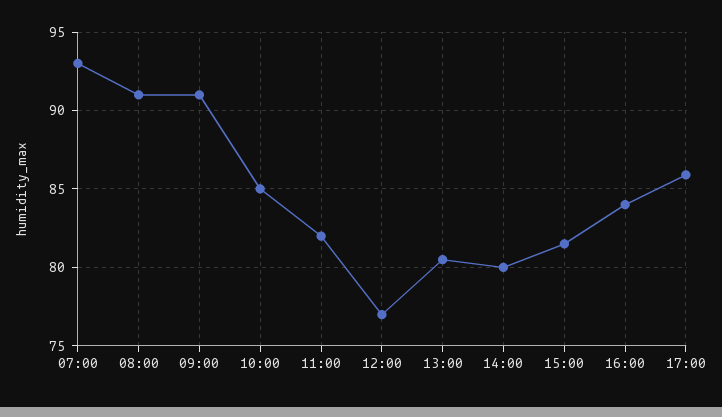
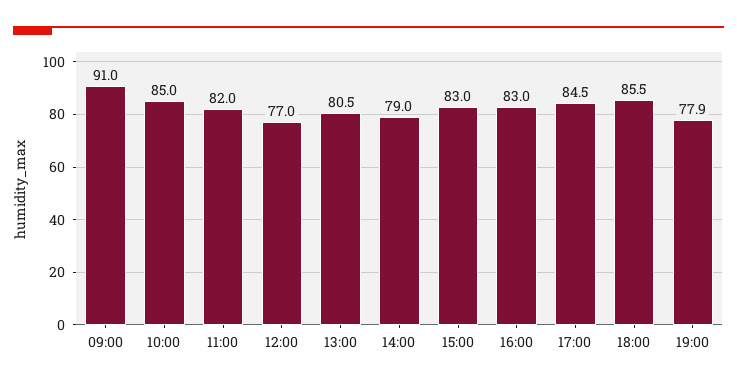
07:00: 93 -> none
08:00: 91 -> none
14:00: 80 -> 79
15:00: 81.5 -> 83
16:00: 84 -> 83
17:00: 86 -> 84.5
18:00: none -> 85.5
19:00: none -> 77.9

